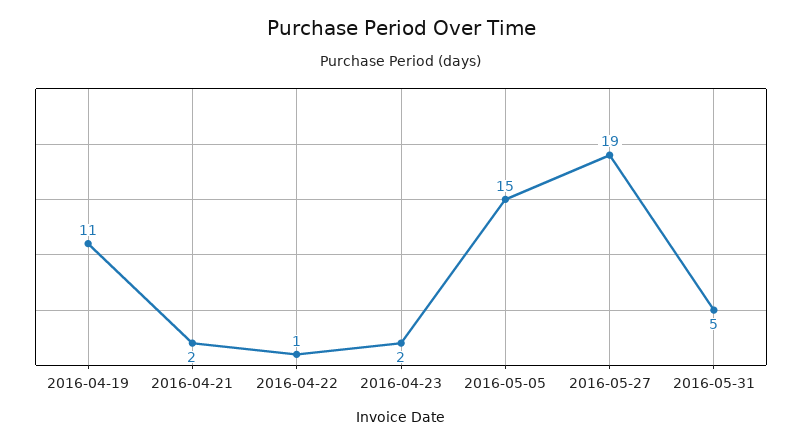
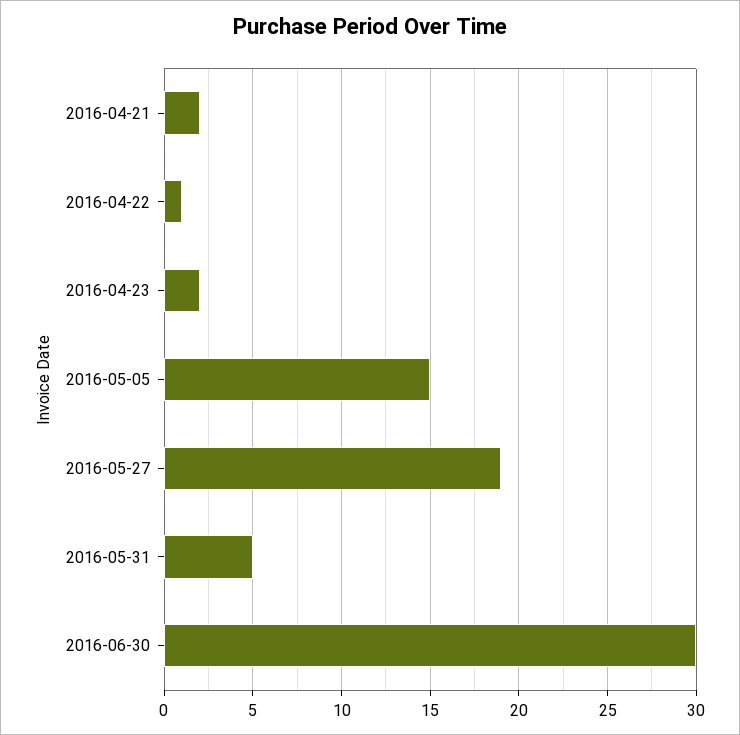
2016-04-19: 11 -> none
2016-06-30: none -> 30

